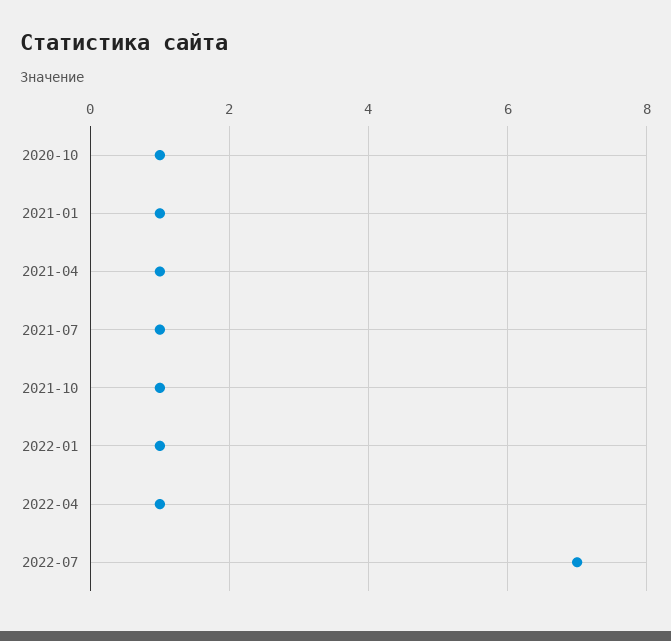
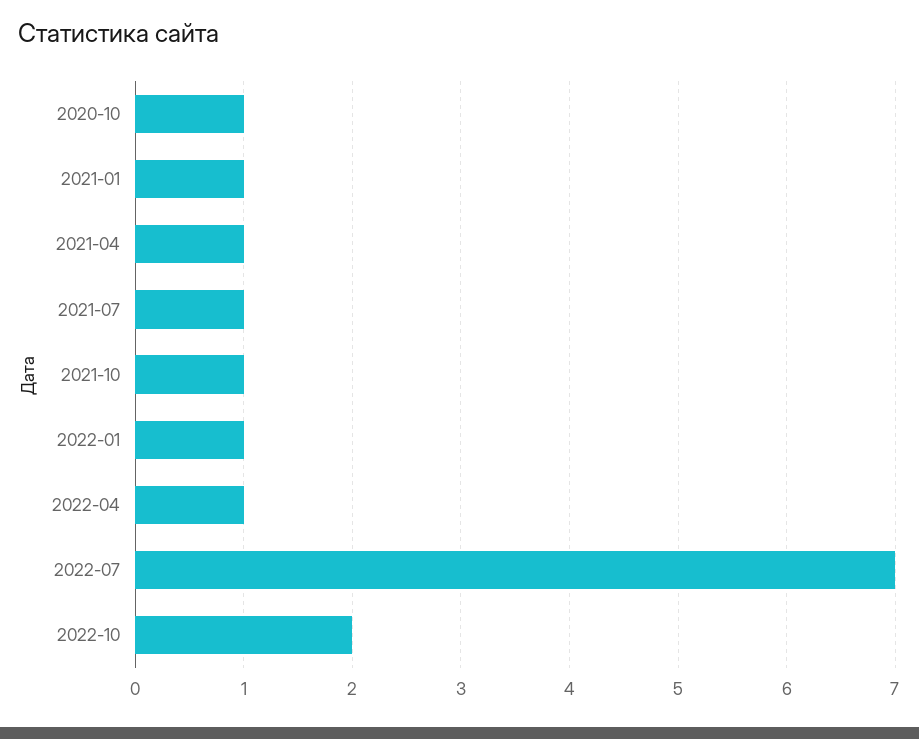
2022-10: none -> 2

